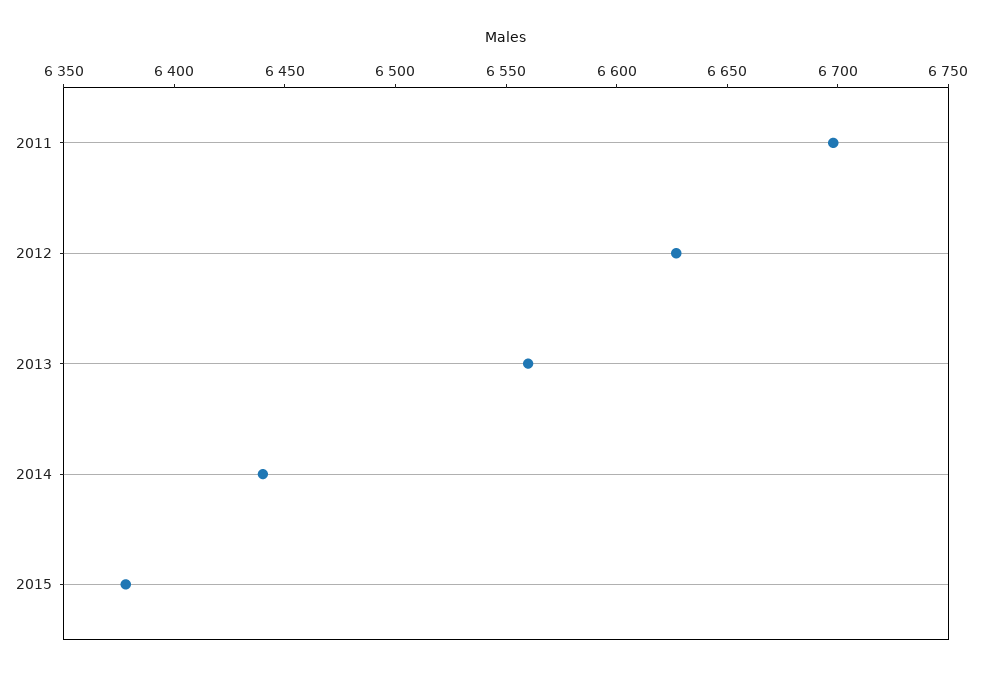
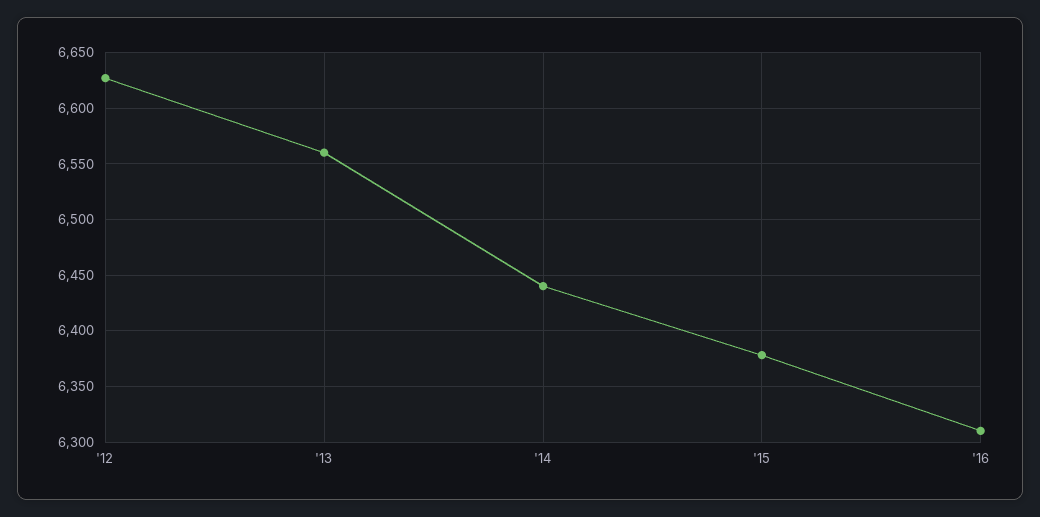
2011: 6700 -> none
'16: none -> 6310

